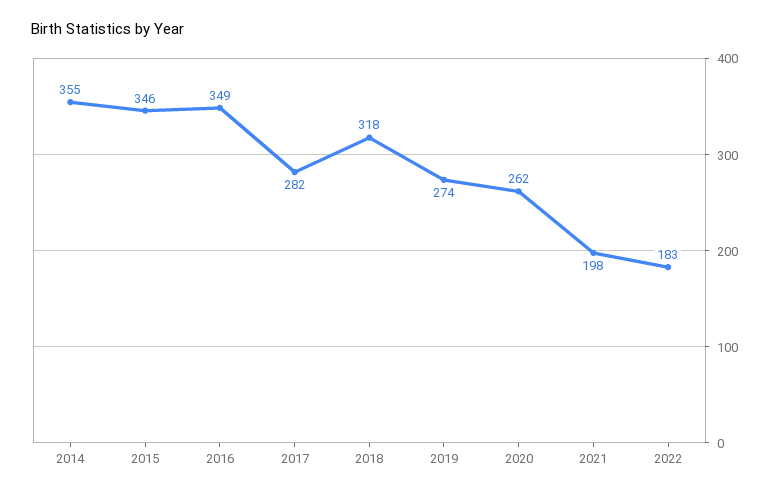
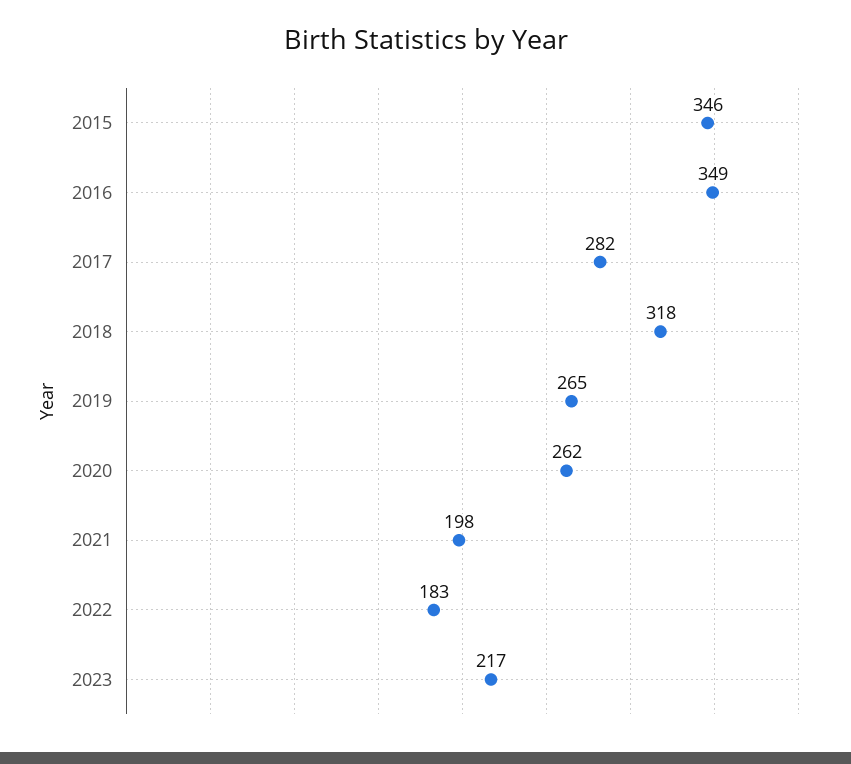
2014: 355 -> none
2019: 274 -> 265
2023: none -> 217

